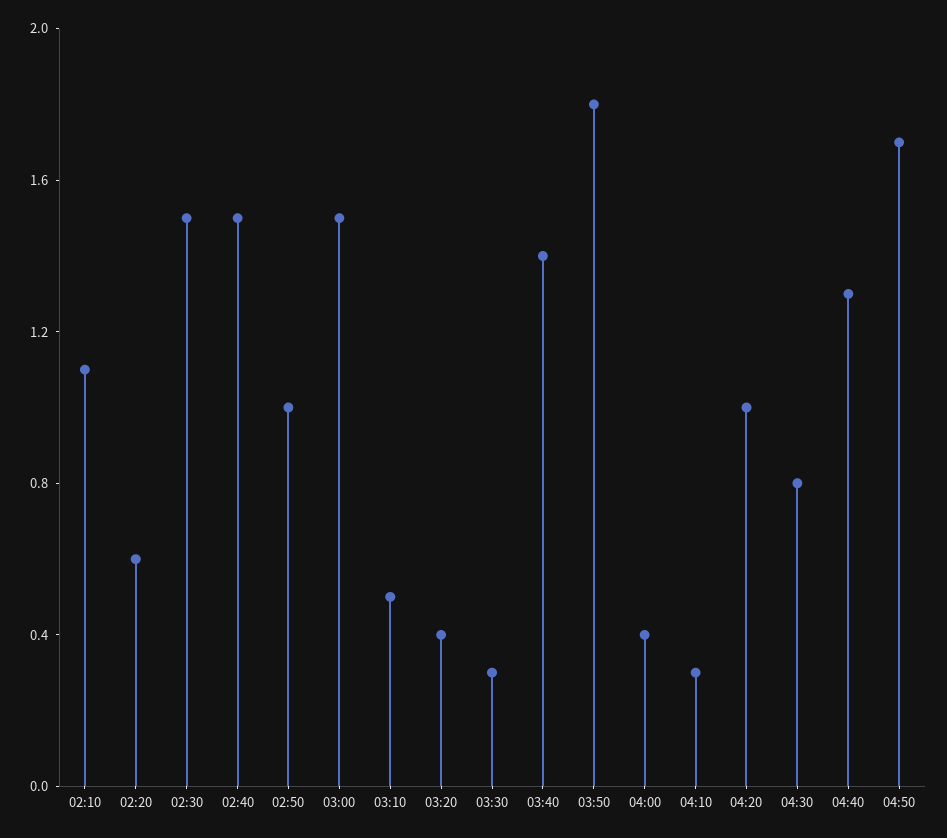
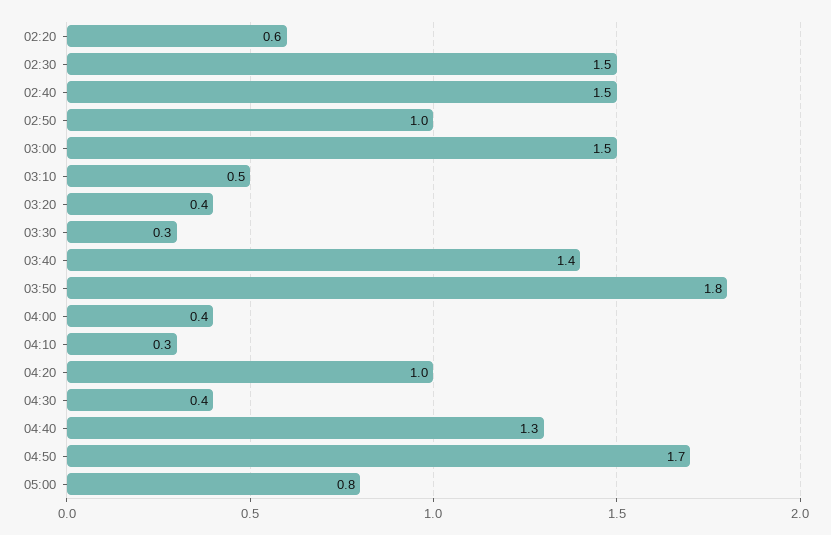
02:10: 1.1 -> none
04:30: 0.8 -> 0.4
05:00: none -> 0.8

